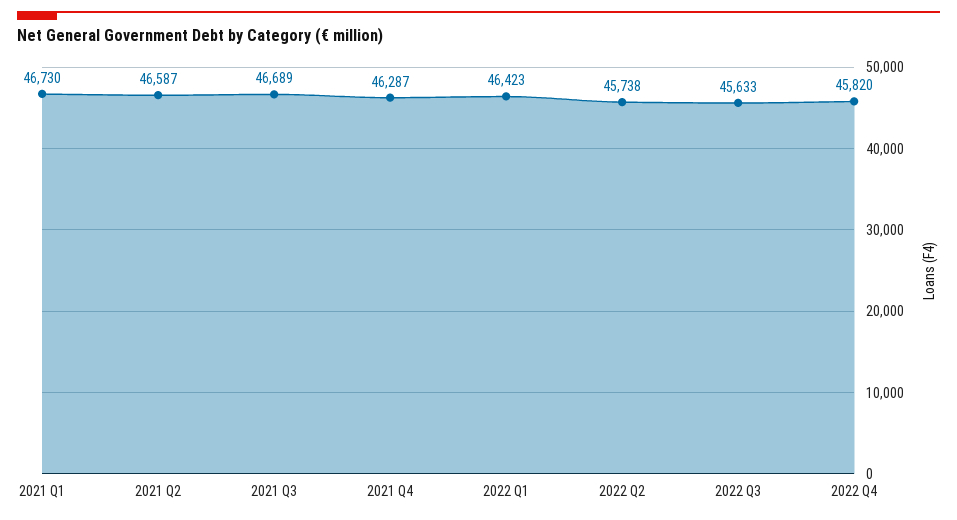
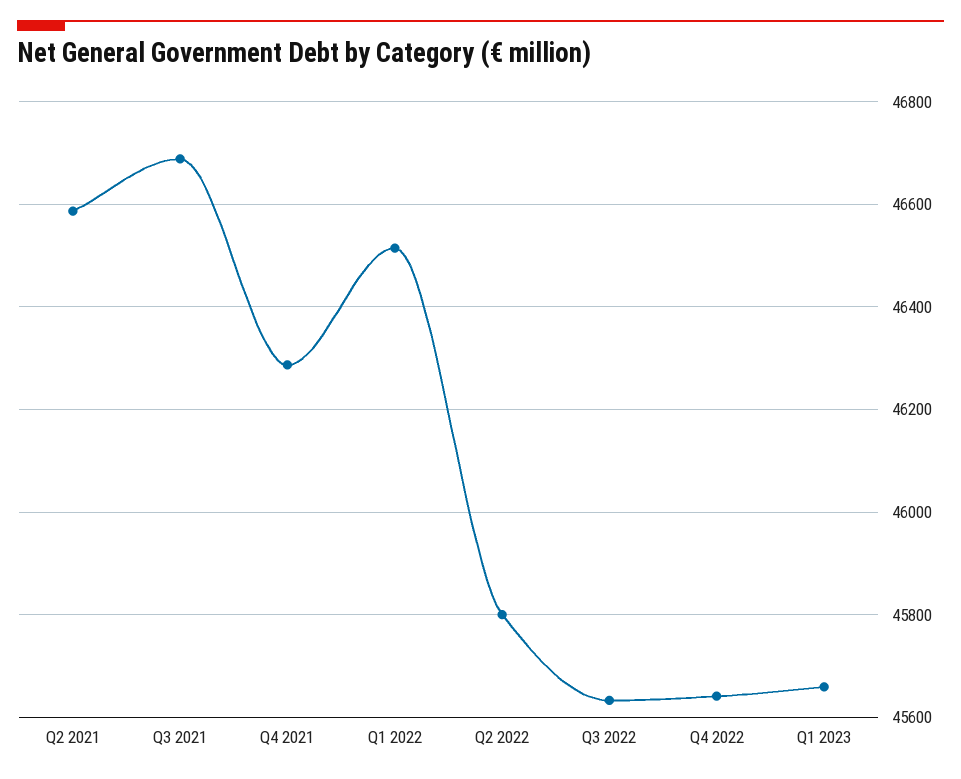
2021 Q1: 46730 -> none
2022 Q1: 46423 -> 46520
2022 Q2: 45738 -> 45800
2022 Q4: 45820 -> 45640
Q1 2023: none -> 45660

